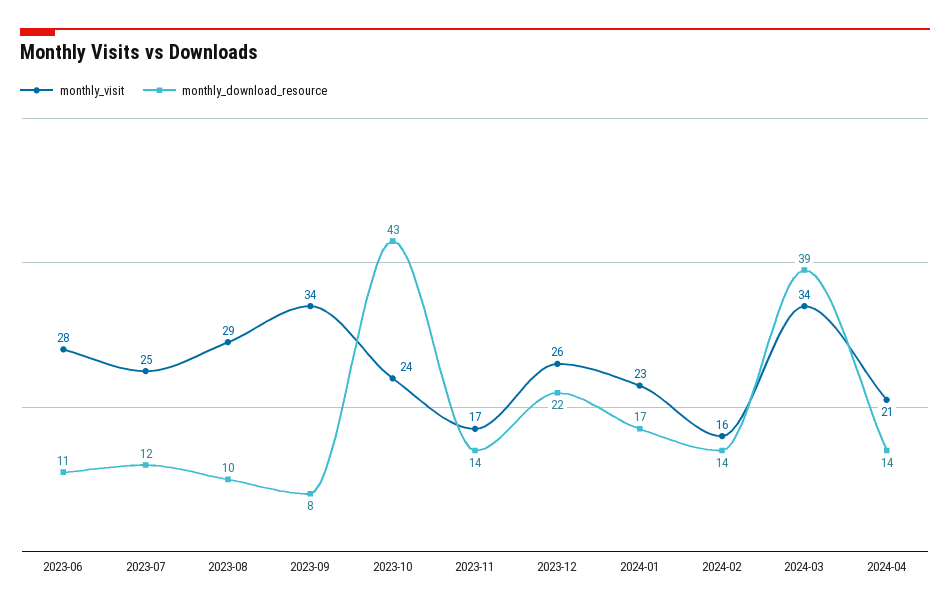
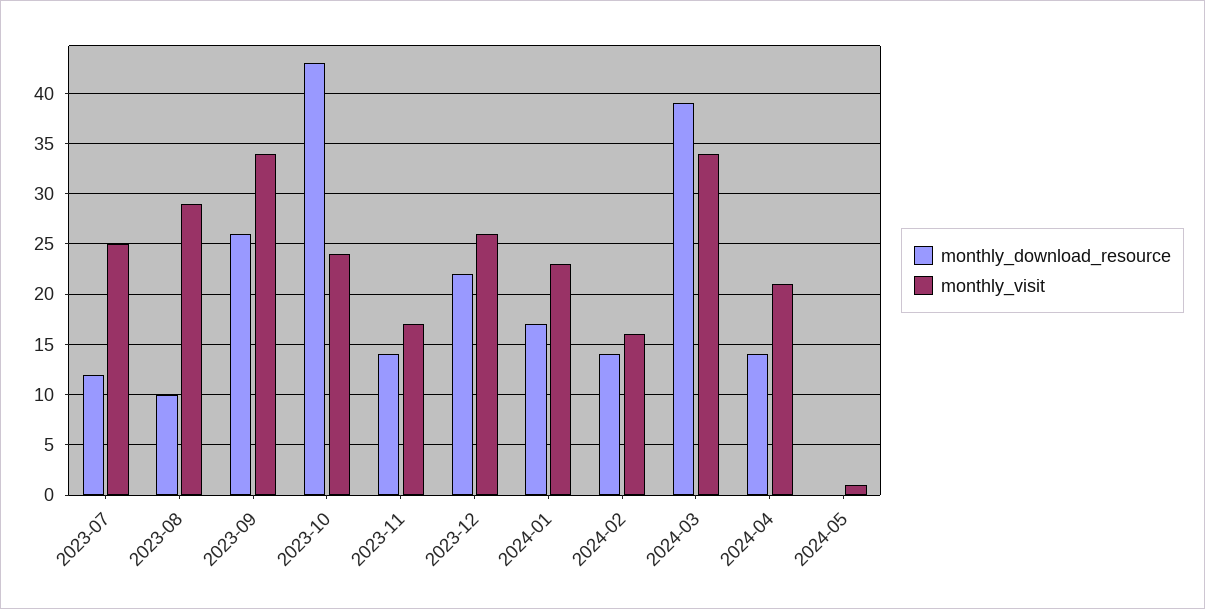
monthly_visit, 2023-06: 28 -> none
monthly_download_resource, 2023-06: 11 -> none
monthly_download_resource, 2023-09: 8 -> 26
monthly_download_resource, 2024-05: none -> 0
monthly_visit, 2024-05: none -> 1

